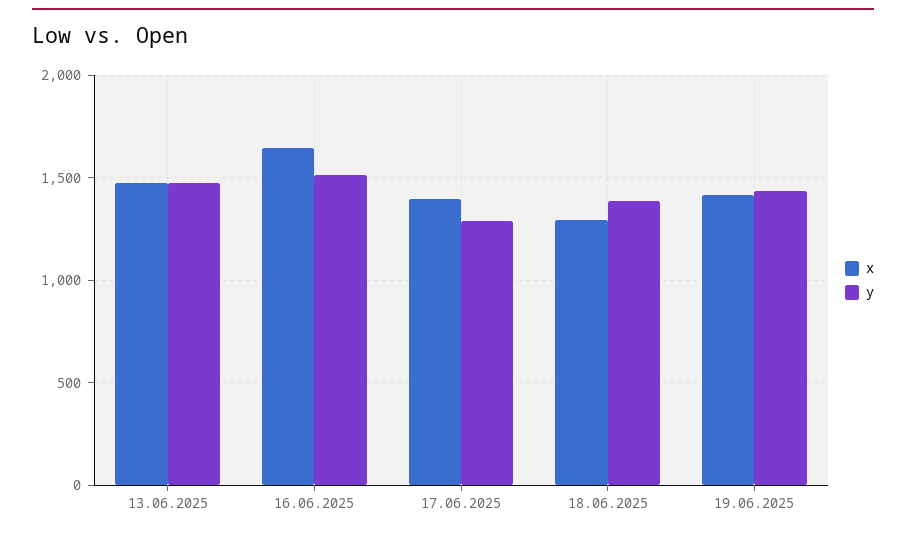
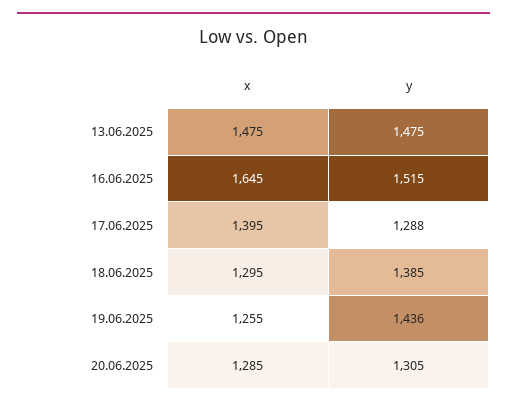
x, 19.06.2025: 1400 -> 1255
x, 20.06.2025: none -> 1285
y, 20.06.2025: none -> 1305

